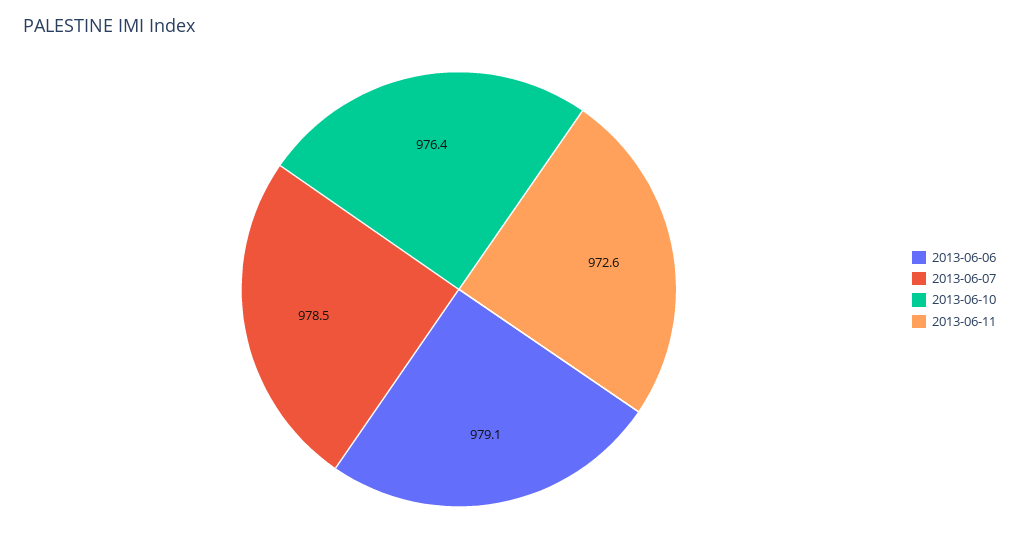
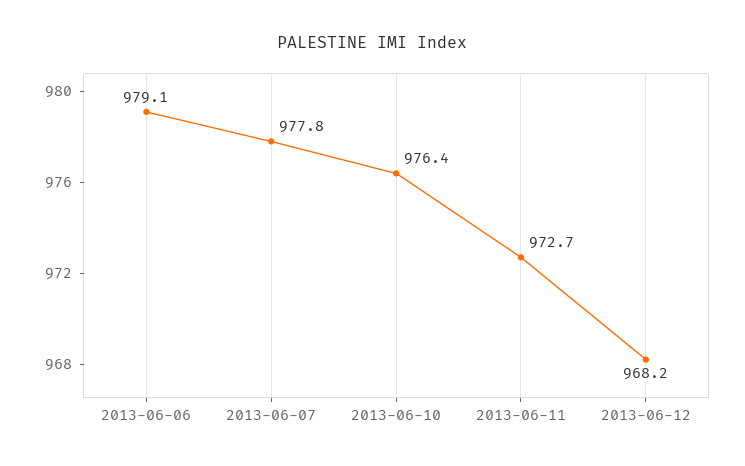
2013-06-07: 978.5 -> 977.8
2013-06-11: 972.6 -> 972.7
2013-06-12: none -> 968.2

